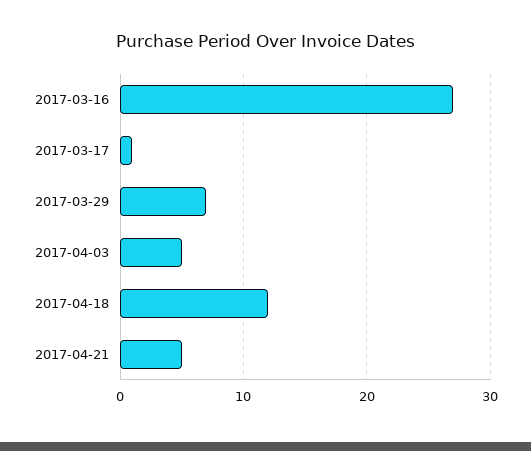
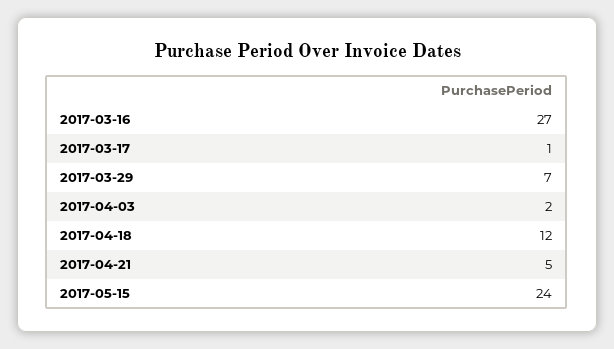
2017-04-03: 5 -> 2
2017-05-15: none -> 24

